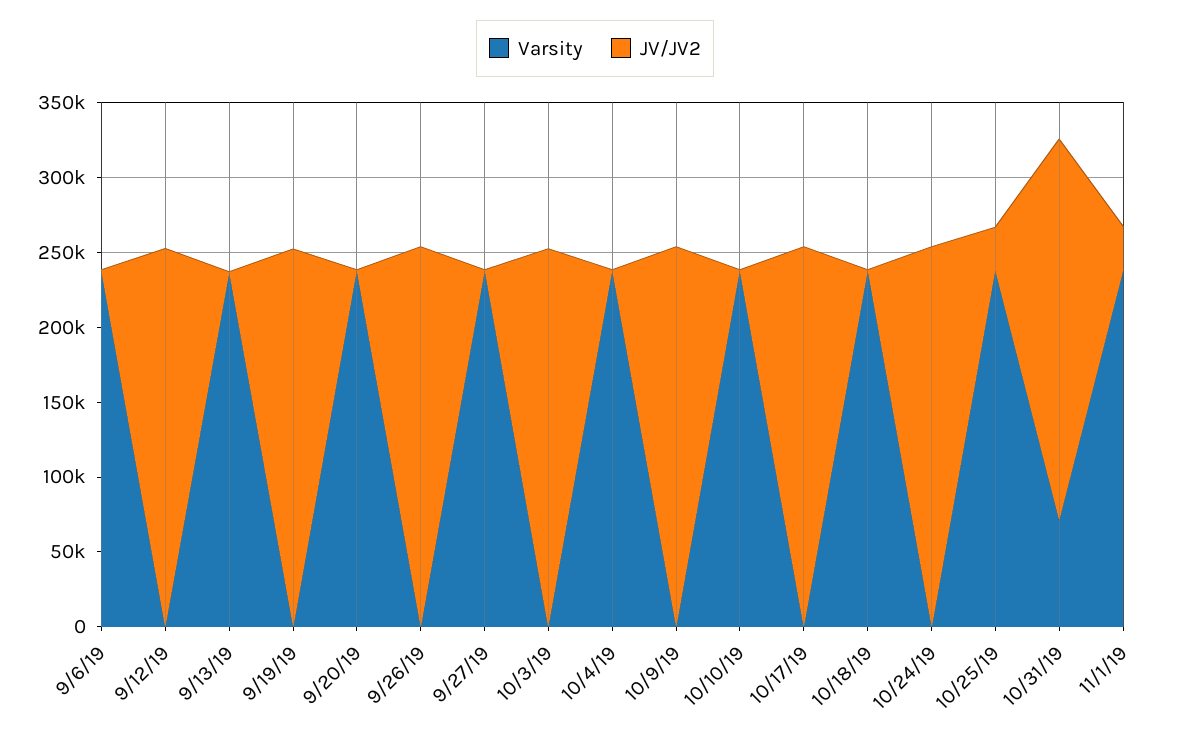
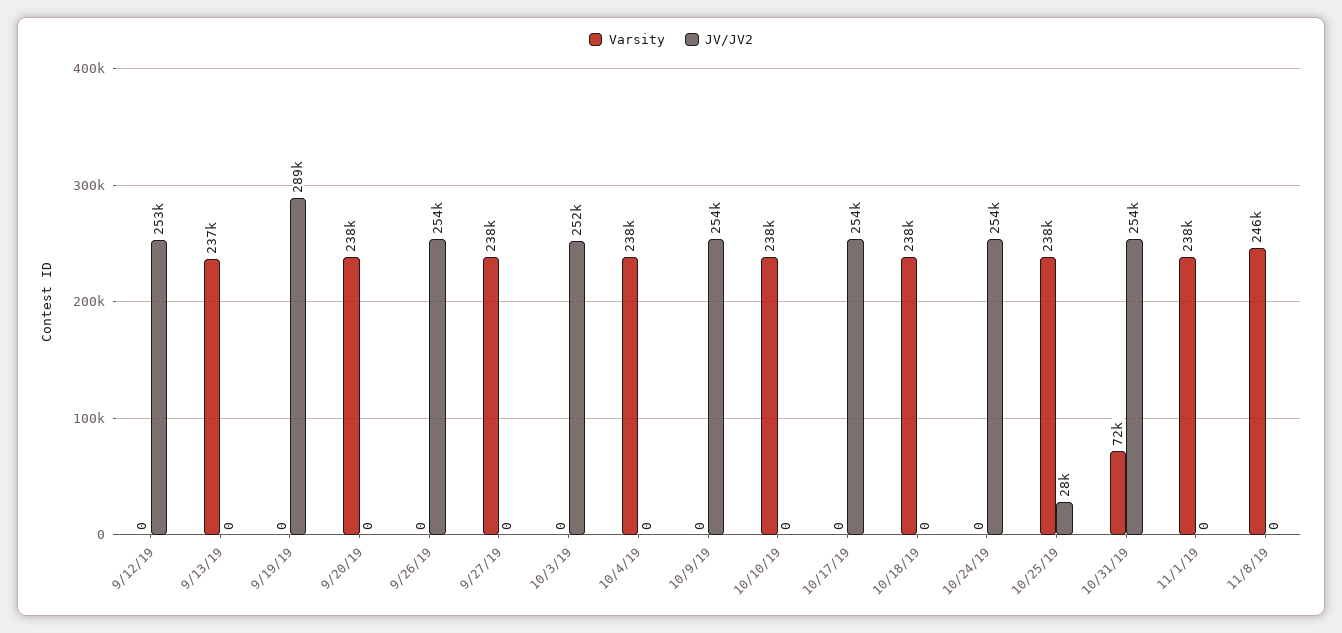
Varsity, 9/6/19: 240000 -> none
JV/JV2, 9/6/19: 0 -> none
JV/JV2, 9/19/19: 250000 -> 289000
JV/JV2, 11/1/19: 30000 -> 0
Varsity, 11/8/19: none -> 246000
JV/JV2, 11/8/19: none -> 0

